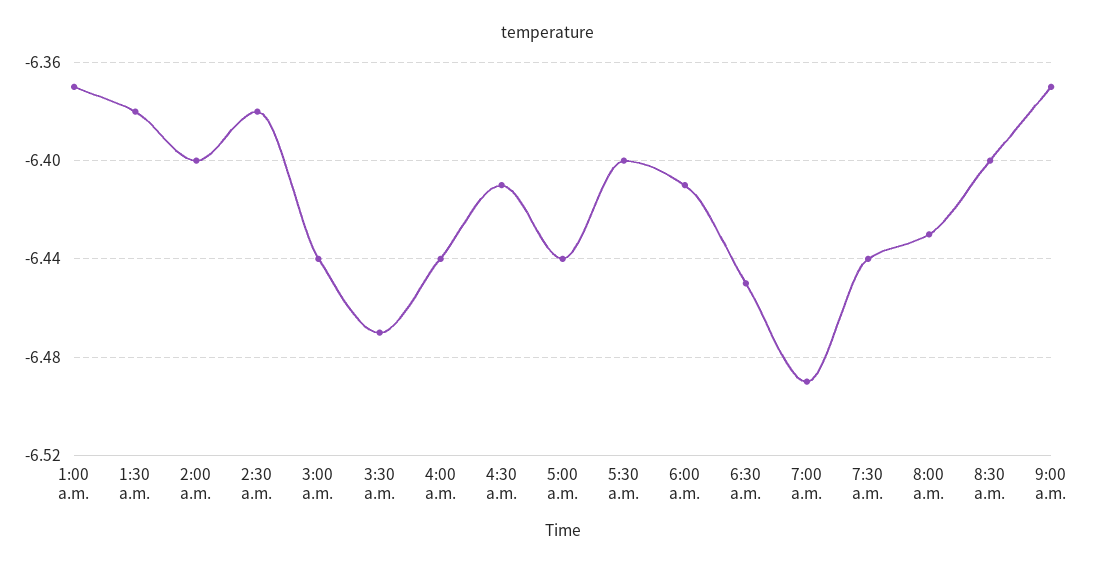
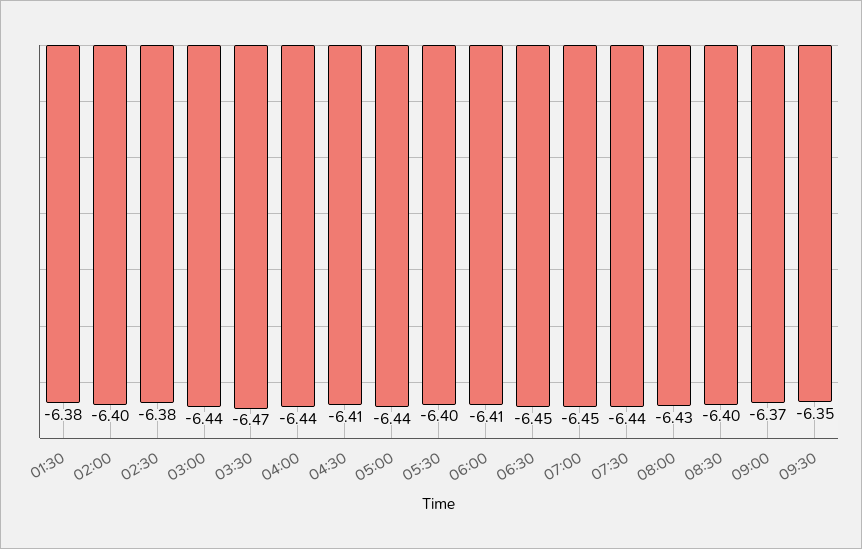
1:00 a.m.: -6.37 -> none
7:00 a.m.: -6.49 -> -6.45
09:30: none -> -6.35

